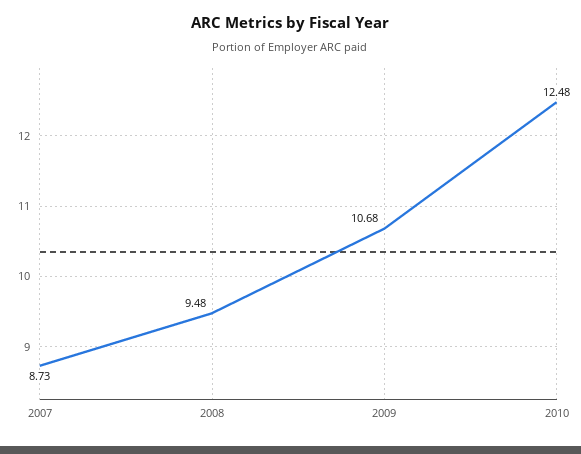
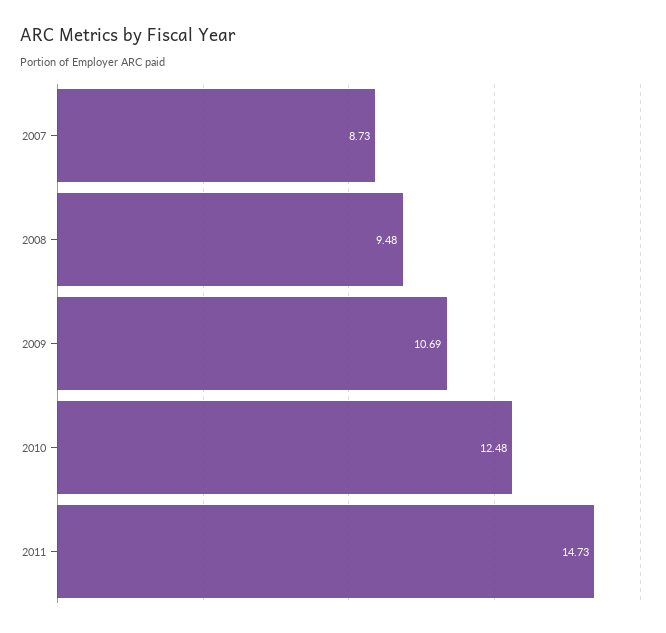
2009: 10.68 -> 10.69
2011: none -> 14.73

